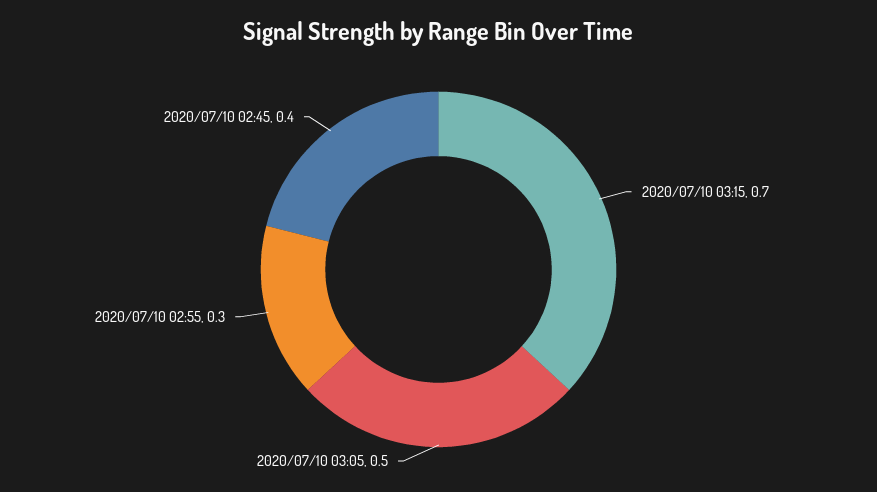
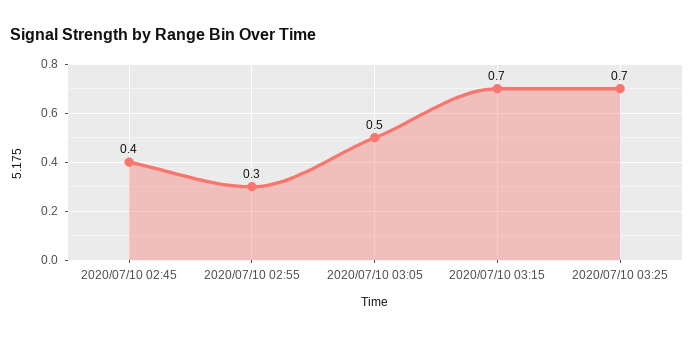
2020/07/10 03:25: none -> 0.7

